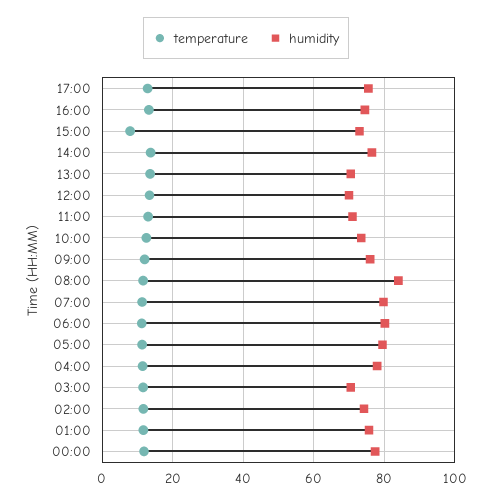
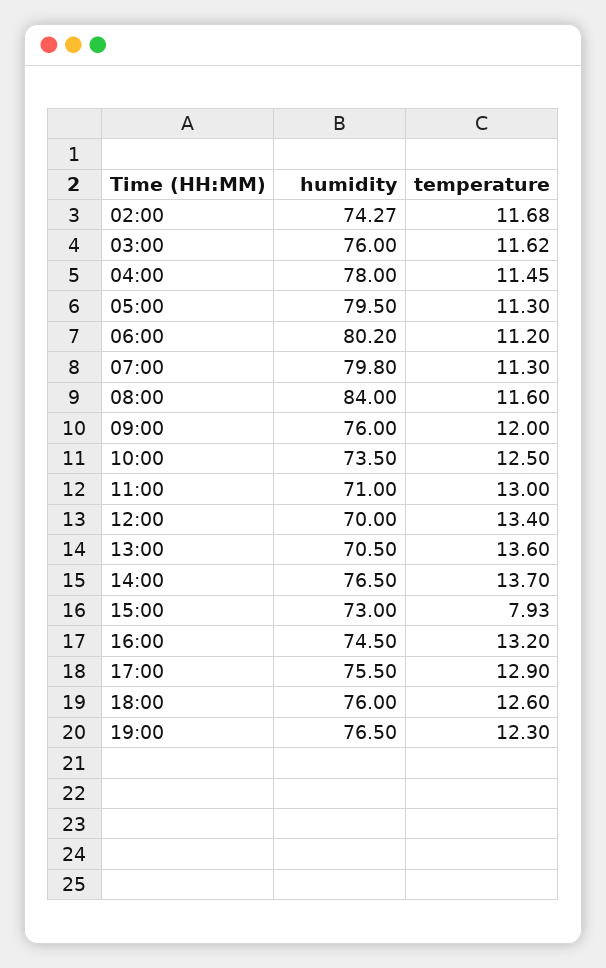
humidity, 03:00: 70 -> 76
temperature, 01:00: 12 -> none
humidity, 01:00: 76 -> none
temperature, 00:00: 12 -> none
humidity, 00:00: 78 -> none
humidity, 18:00: none -> 76
temperature, 18:00: none -> 12.6
humidity, 19:00: none -> 76.5
temperature, 19:00: none -> 12.3

